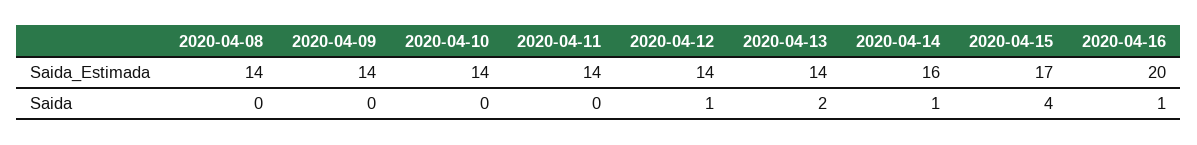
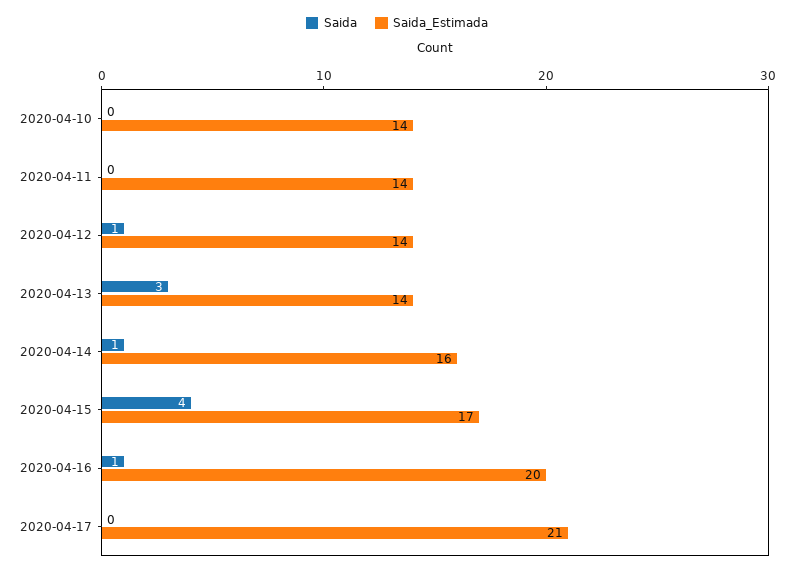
Saida_Estimada, 2020-04-08: 14 -> none
Saida_Estimada, 2020-04-09: 14 -> none
Saida, 2020-04-08: 0 -> none
Saida, 2020-04-09: 0 -> none
Saida, 2020-04-13: 2 -> 3
Saida, 2020-04-17: none -> 0
Saida_Estimada, 2020-04-17: none -> 21

